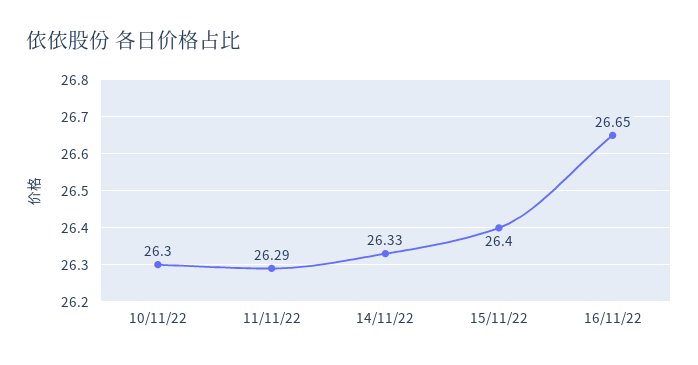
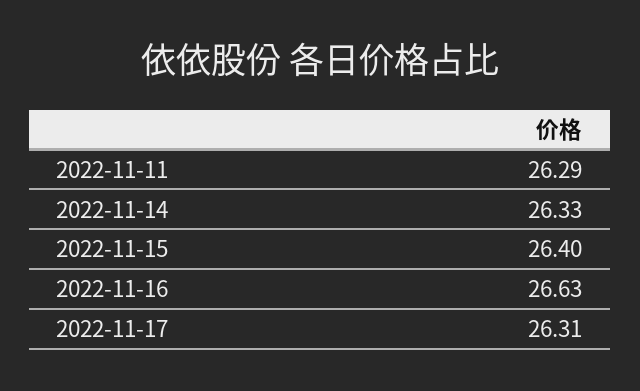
10/11/22: 26.3 -> none
16/11/22: 26.65 -> 26.63
2022-11-17: none -> 26.31

